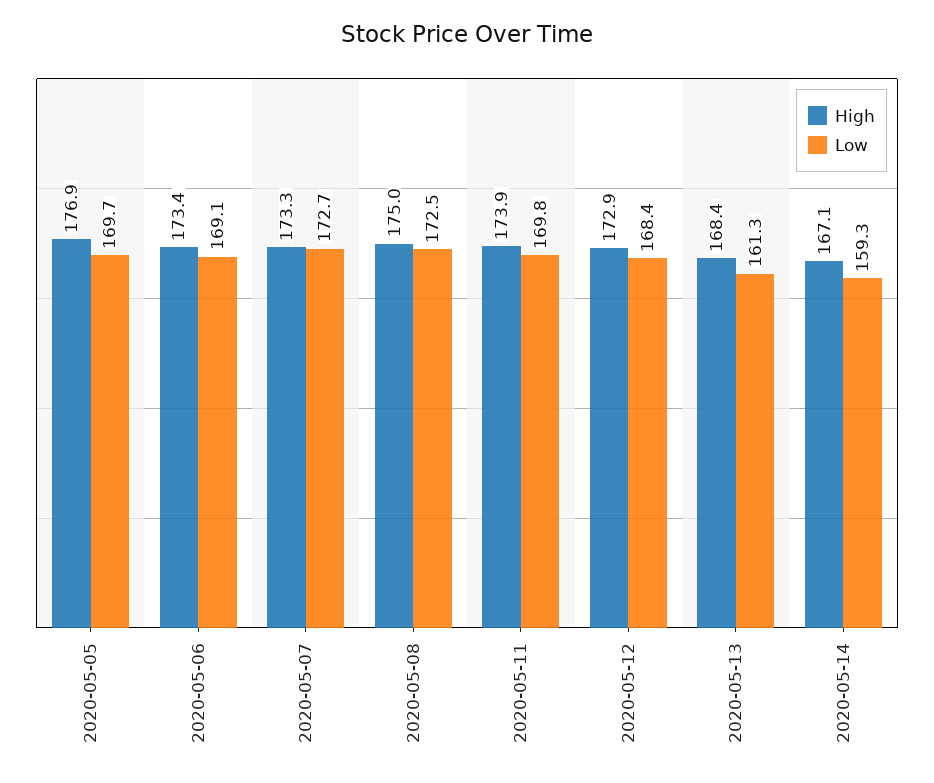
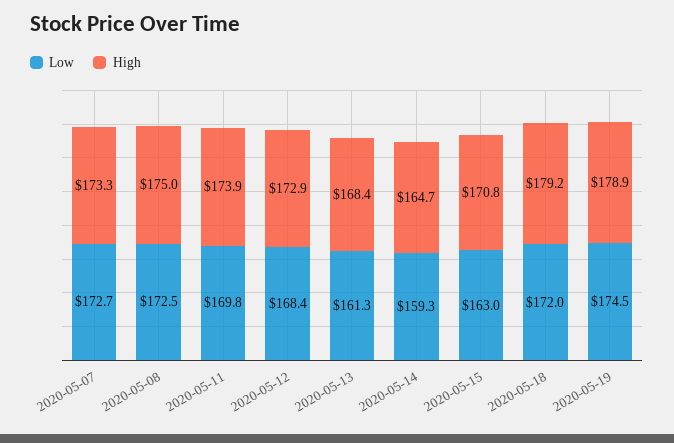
High, 2020-05-05: 176.9 -> none
Low, 2020-05-05: 169.7 -> none
High, 2020-05-06: 173.4 -> none
Low, 2020-05-06: 169.1 -> none
High, 2020-05-14: 167.1 -> 164.7
Low, 2020-05-15: none -> 163
High, 2020-05-15: none -> 170.8
Low, 2020-05-18: none -> 172
High, 2020-05-18: none -> 179.2
Low, 2020-05-19: none -> 174.5
High, 2020-05-19: none -> 178.9

